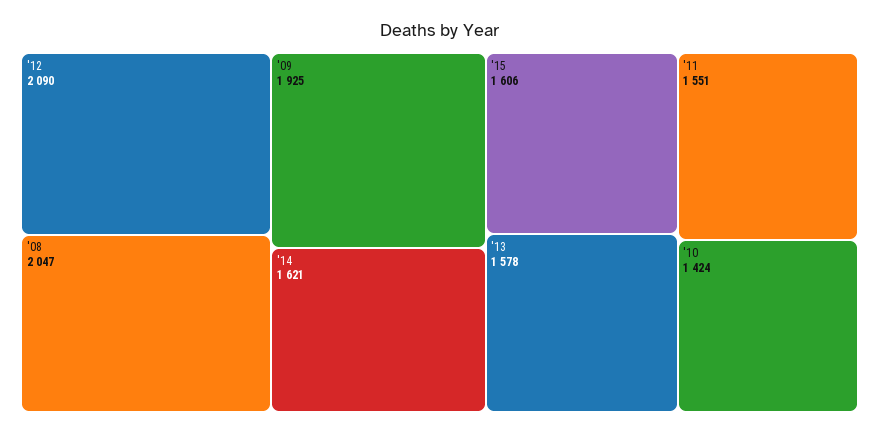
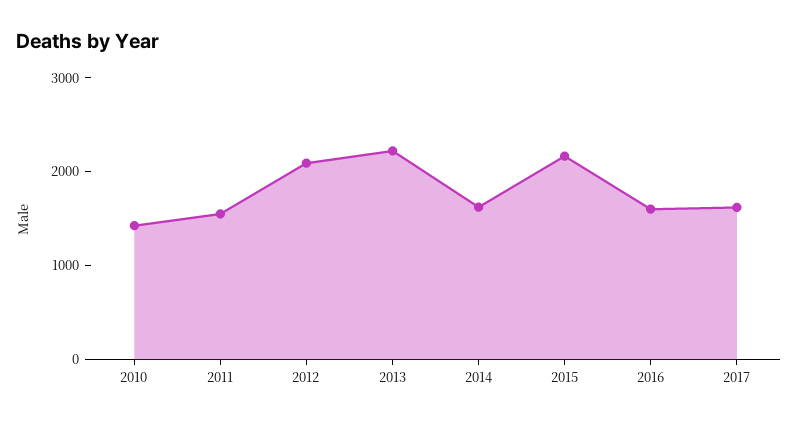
'08: 2047 -> none
'09: 1925 -> none
'15: 1606 -> 2200
'13: 1578 -> 2200
2016: none -> 1600
2017: none -> 1600

